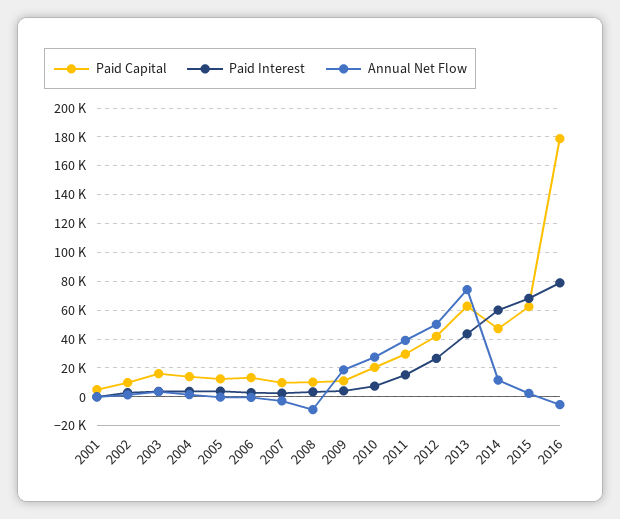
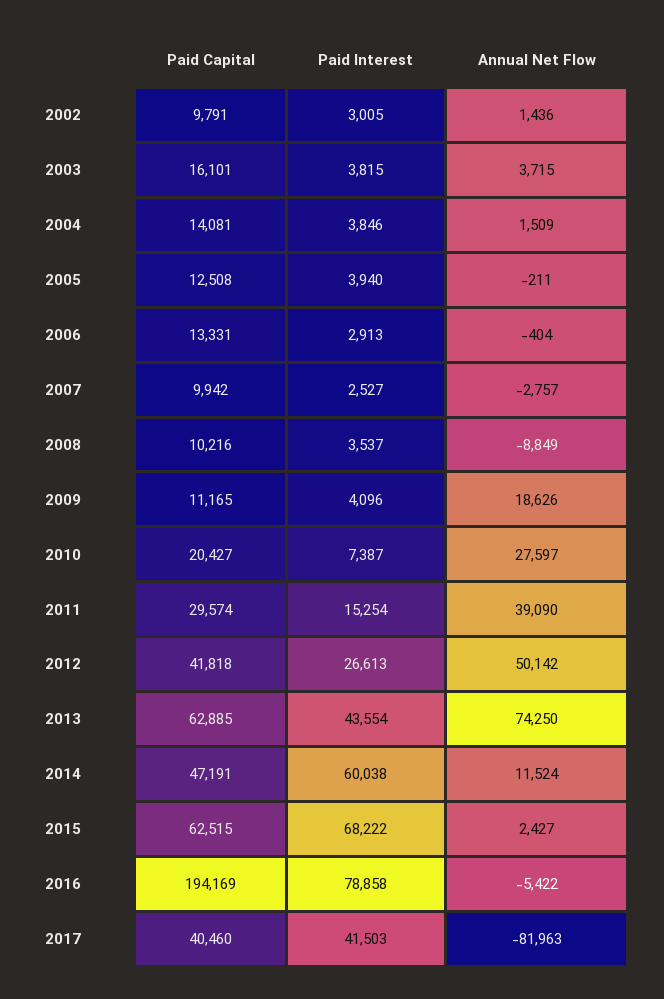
Paid Capital, 2001: 5000 -> none
Paid Interest, 2001: 0 -> none
Annual Net Flow, 2001: 0 -> none
Paid Capital, 2016: 180000 -> 194169
Paid Capital, 2017: none -> 40460
Paid Interest, 2017: none -> 41503
Annual Net Flow, 2017: none -> -81963

